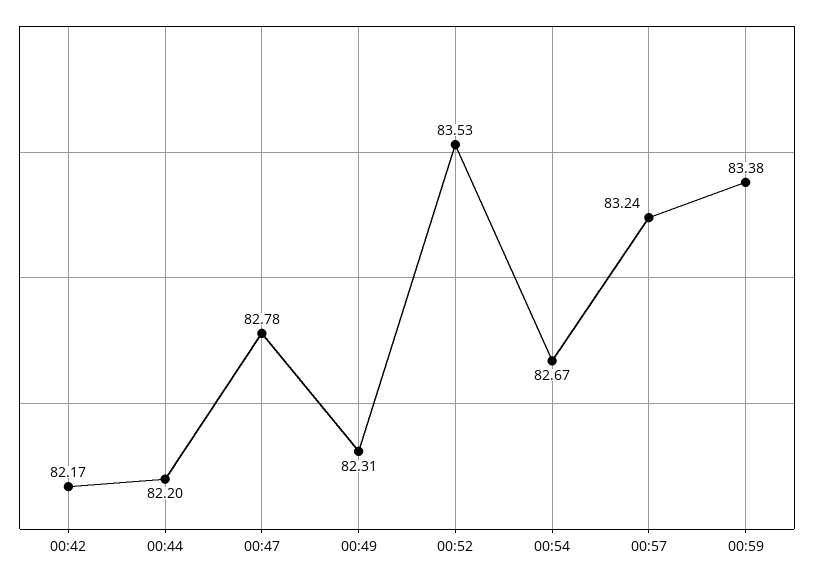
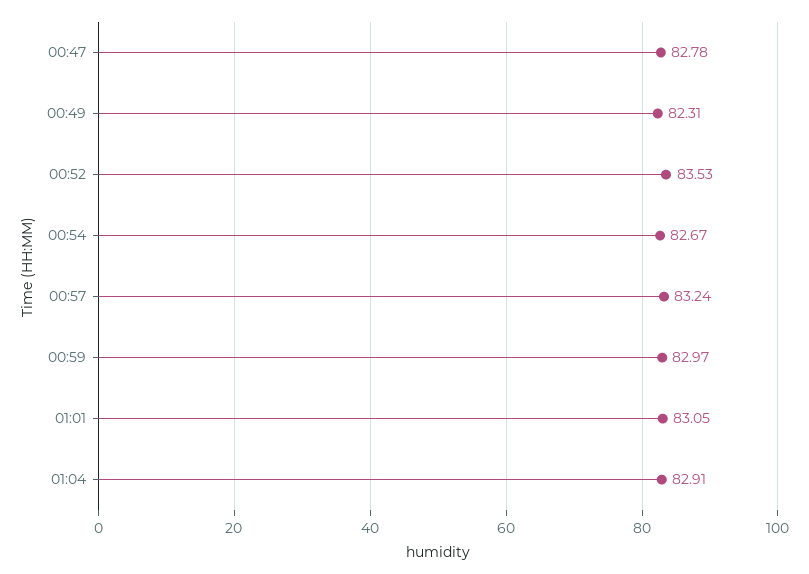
00:42: 82.17 -> none
00:44: 82.2 -> none
00:59: 83.38 -> 82.97
01:01: none -> 83.05
01:04: none -> 82.91

